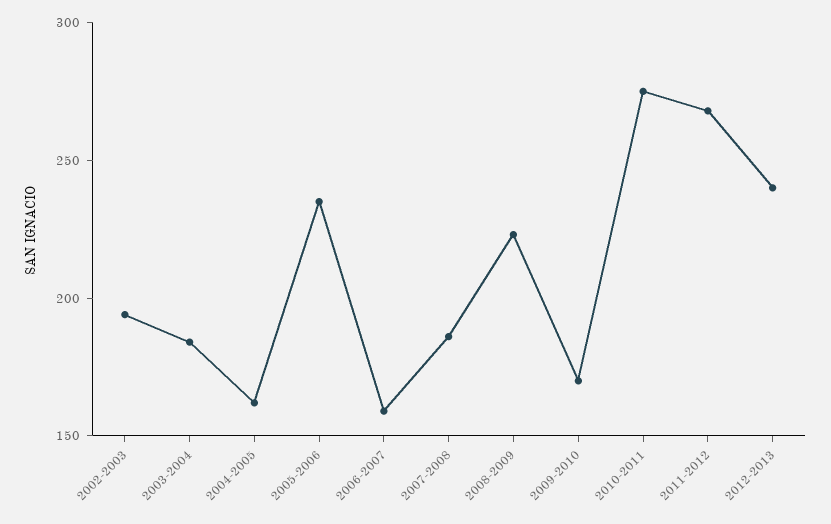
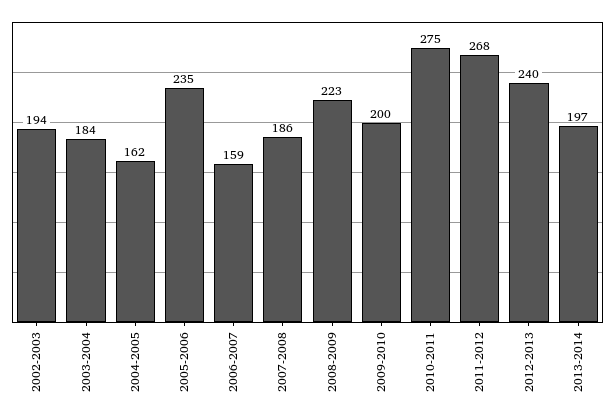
2009-2010: 170 -> 200
2013-2014: none -> 197

